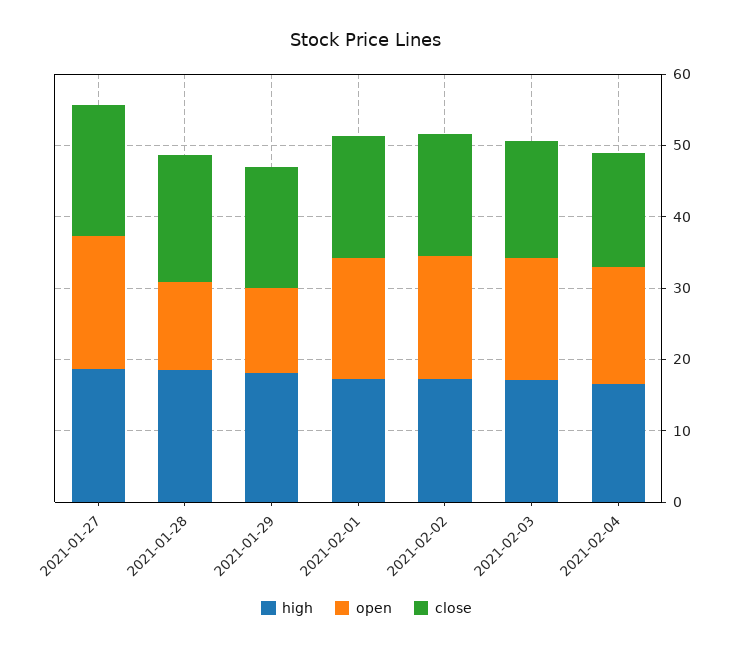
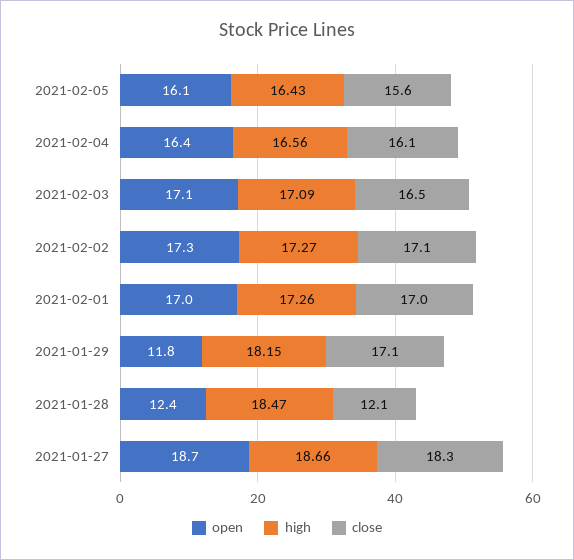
close, 2021-01-28: 18 -> 12.1
open, 2021-02-05: none -> 16.1
high, 2021-02-05: none -> 16.43
close, 2021-02-05: none -> 15.6

